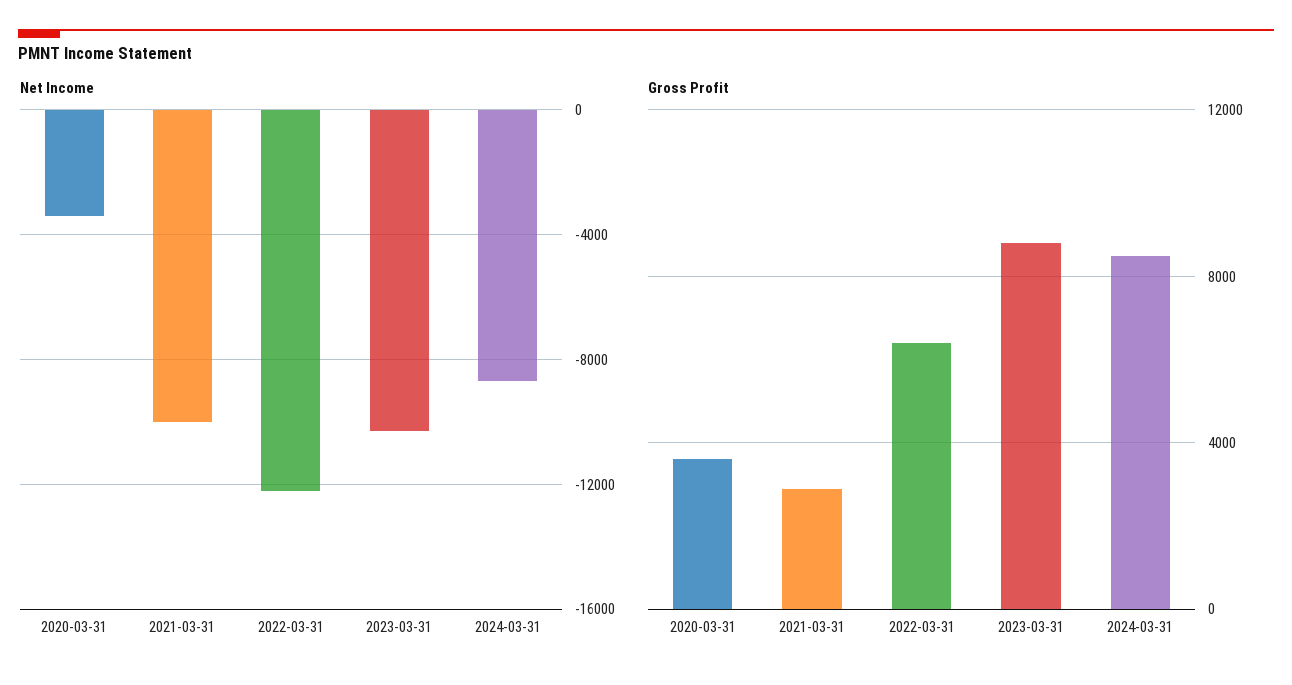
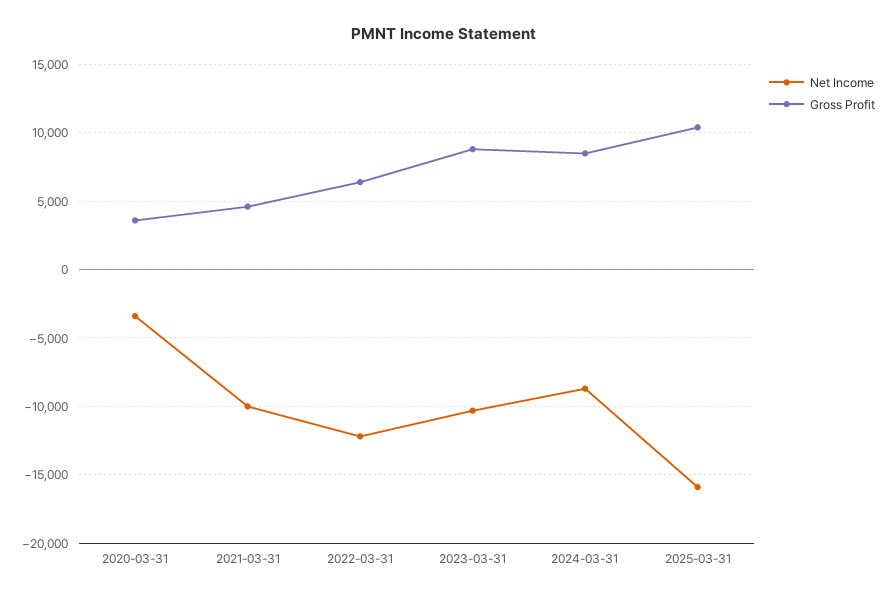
Gross Profit, 2021-03-31: 3000 -> 4500
Net Income, 2025-03-31: none -> -16000
Gross Profit, 2025-03-31: none -> 10500

